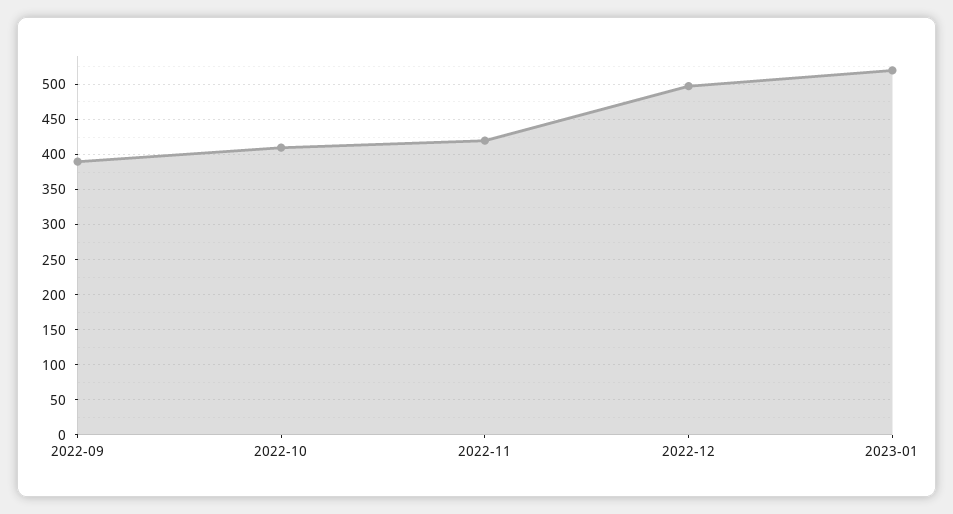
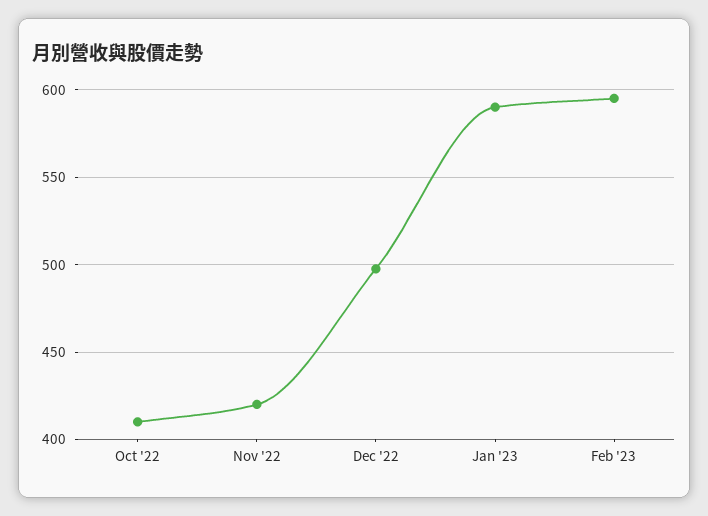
2022-09: 390 -> none
2023-01: 520 -> 590
Feb '23: none -> 595

